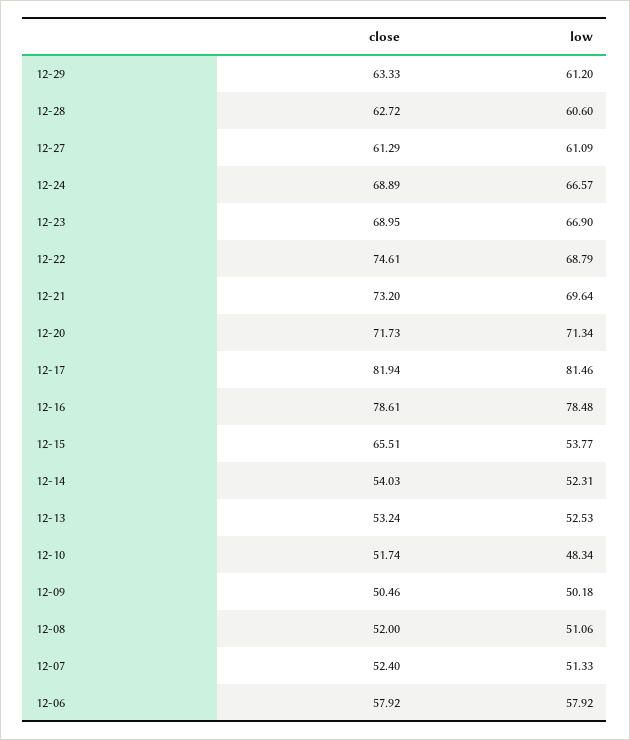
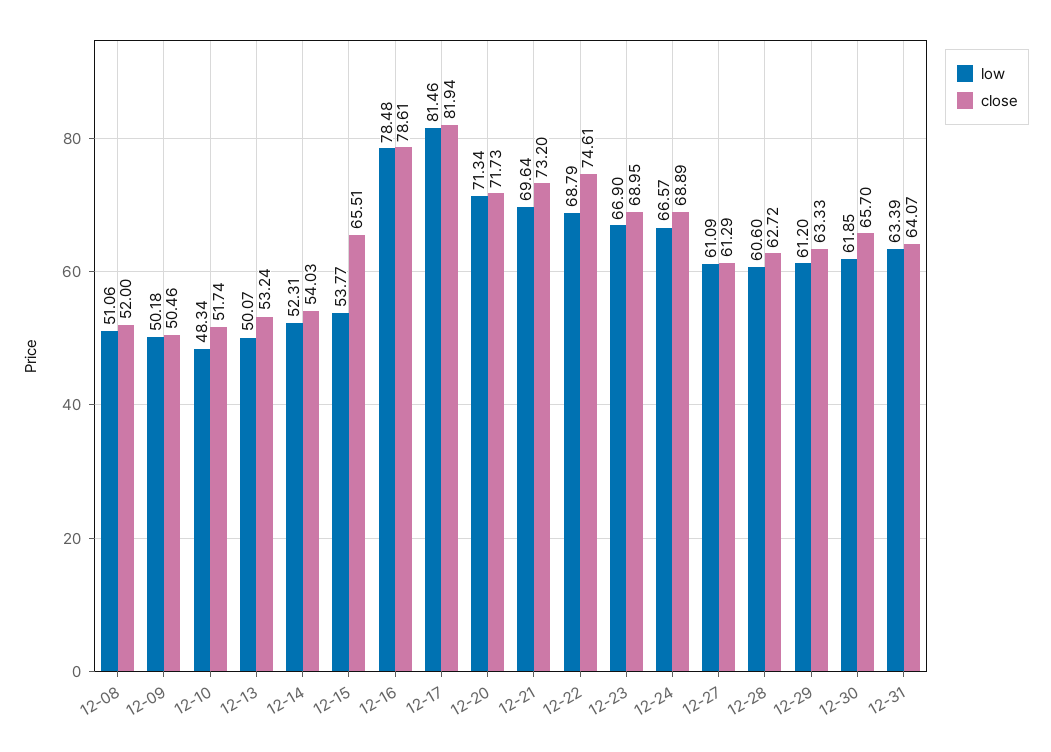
low, 12-13: 52.53 -> 50.07
close, 12-07: 52.4 -> none
low, 12-07: 51.33 -> none
close, 12-06: 57.92 -> none
low, 12-06: 57.92 -> none
low, 12-30: none -> 61.85
close, 12-30: none -> 65.7
low, 12-31: none -> 63.39
close, 12-31: none -> 64.07

